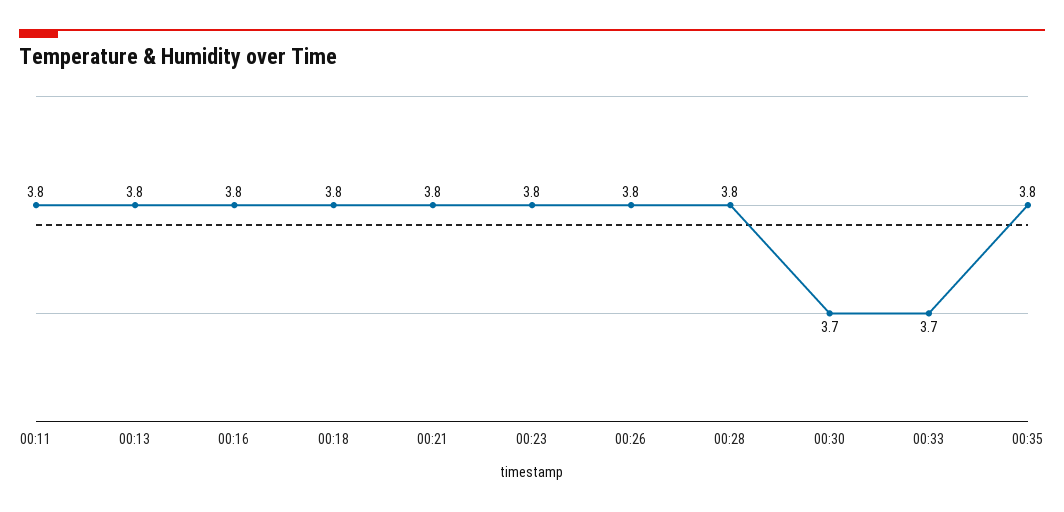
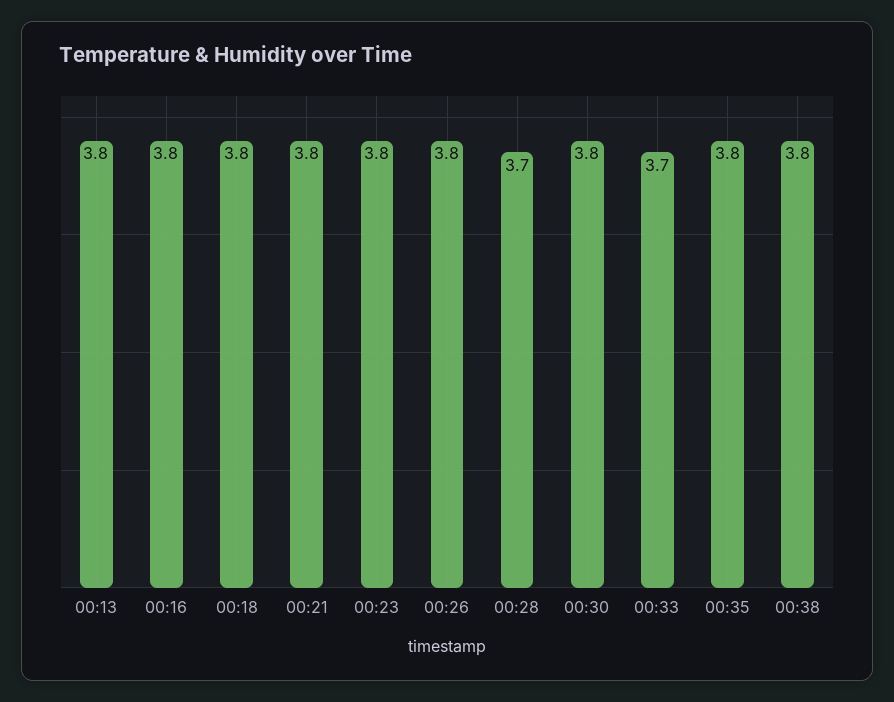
00:11: 3.8 -> none
00:28: 3.8 -> 3.7
00:30: 3.7 -> 3.8
00:38: none -> 3.8

